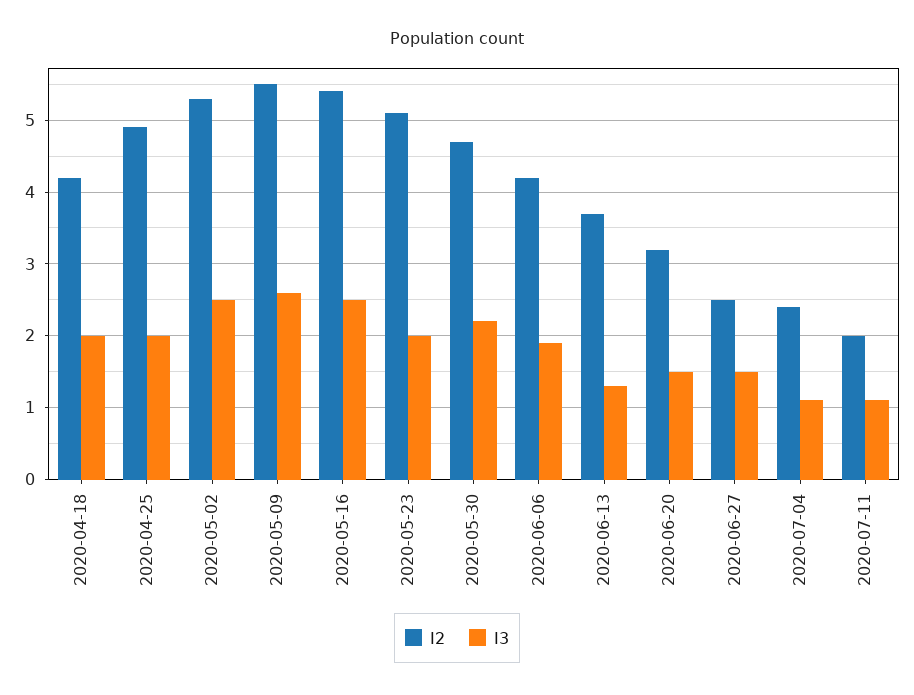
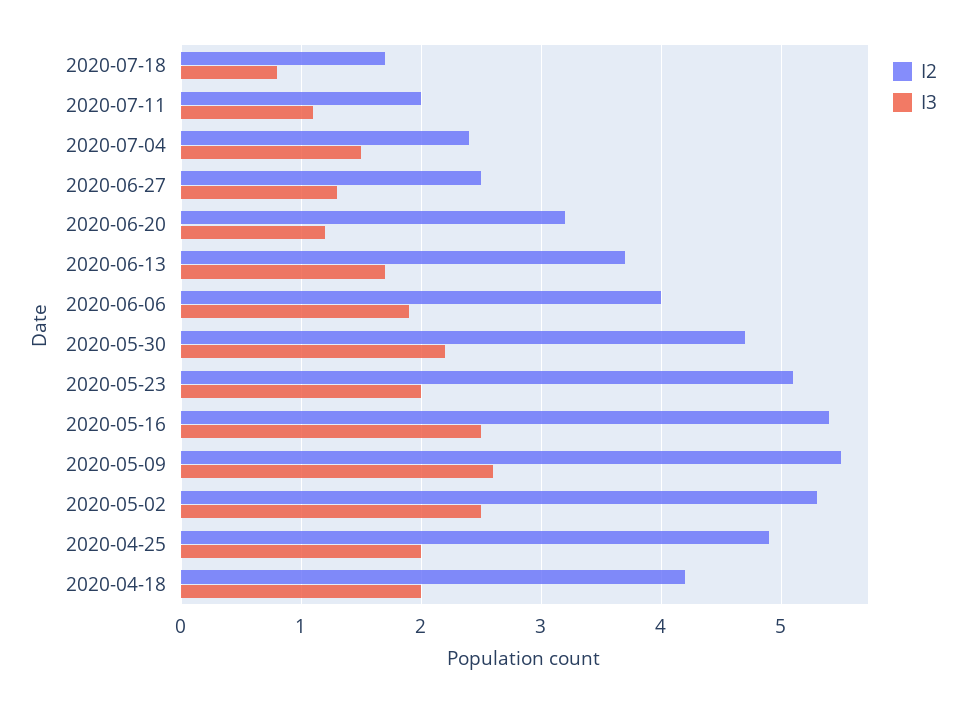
I2, 2020-06-06: 4.2 -> 4
I3, 2020-06-13: 1.3 -> 1.7
I3, 2020-06-20: 1.5 -> 1.2
I3, 2020-06-27: 1.5 -> 1.3
I3, 2020-07-04: 1.1 -> 1.5
I2, 2020-07-18: none -> 1.7
I3, 2020-07-18: none -> 0.8

